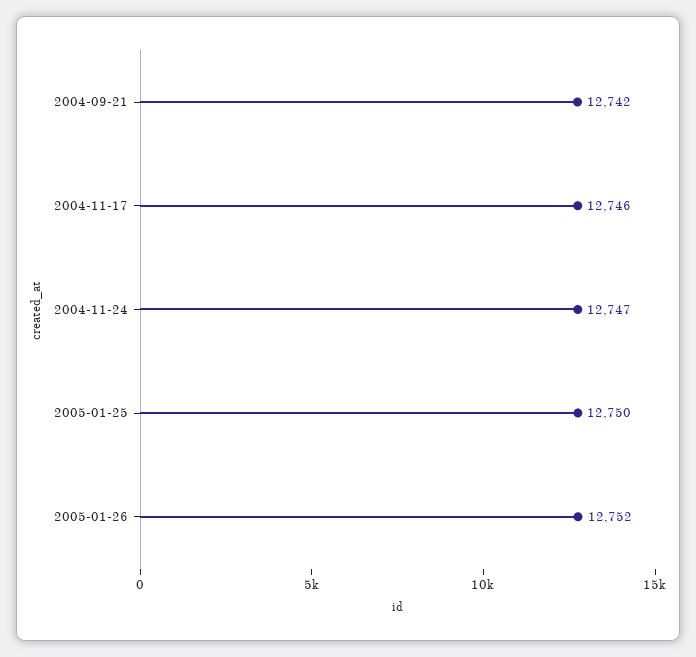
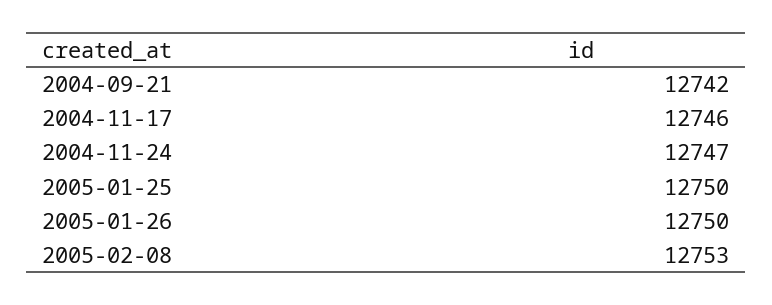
2005-01-26: 12752 -> 12750
2005-02-08: none -> 12753

